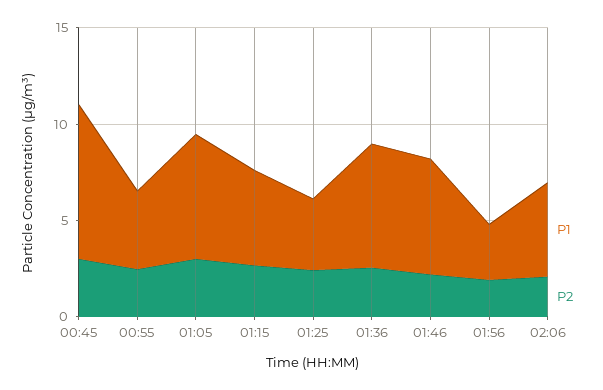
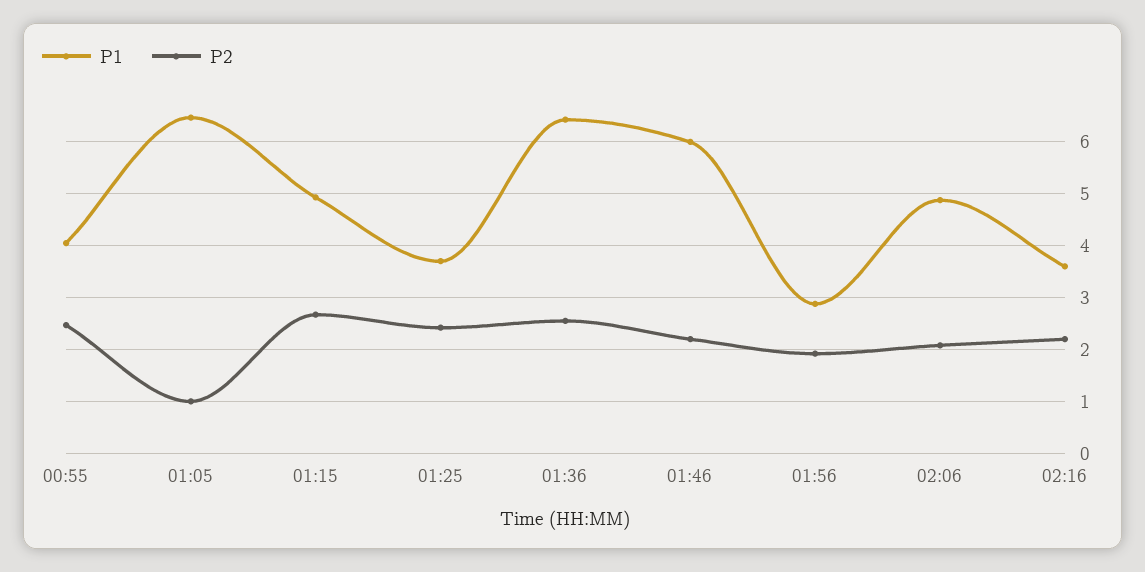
P1, 00:45: 8 -> none
P2, 00:45: 3 -> none
P2, 01:05: 3 -> 1
P1, 02:16: none -> 3.6
P2, 02:16: none -> 2.2

